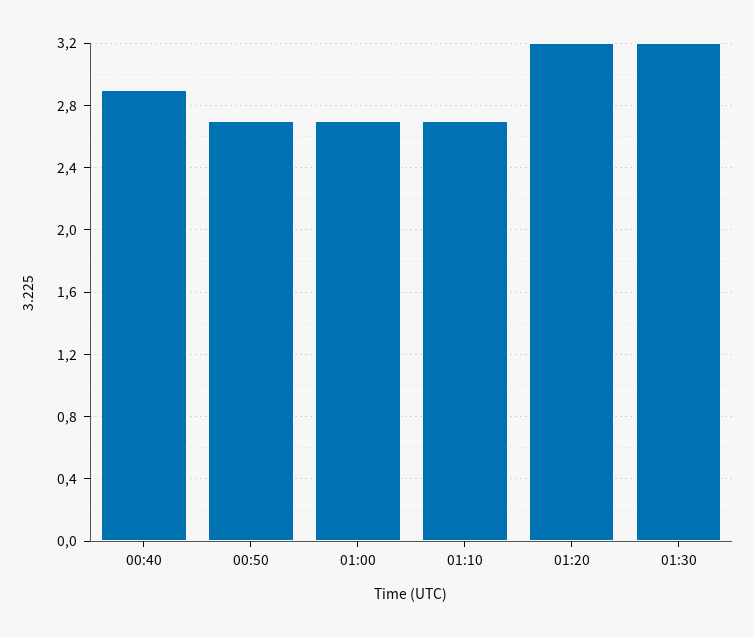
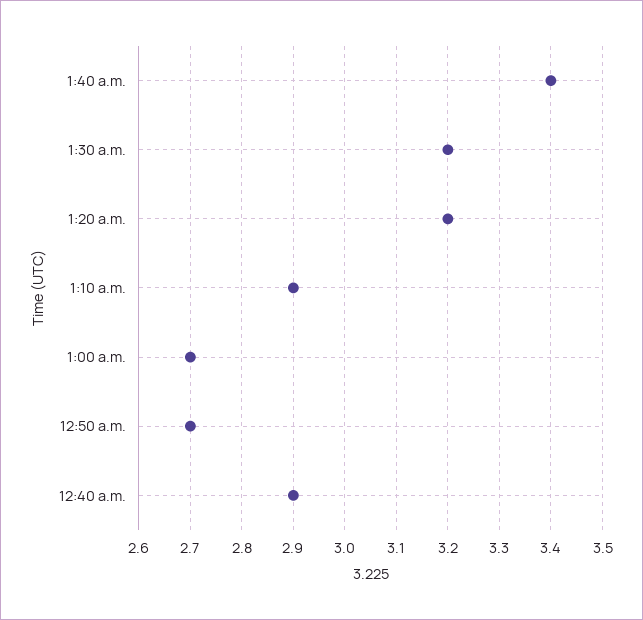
01:10: 2.7 -> 2.9
1:40 a.m.: none -> 3.4

